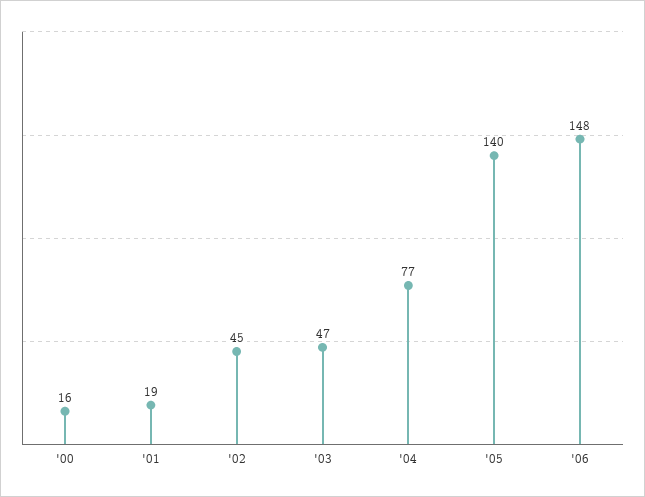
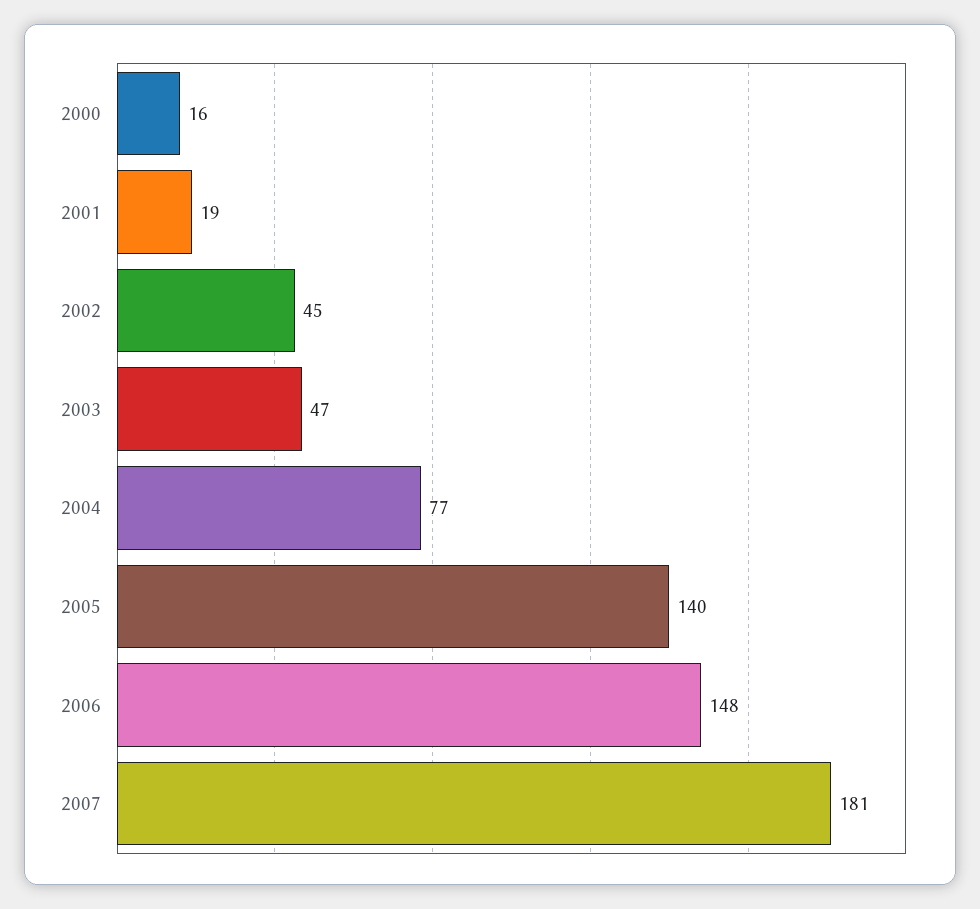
2007: none -> 181

